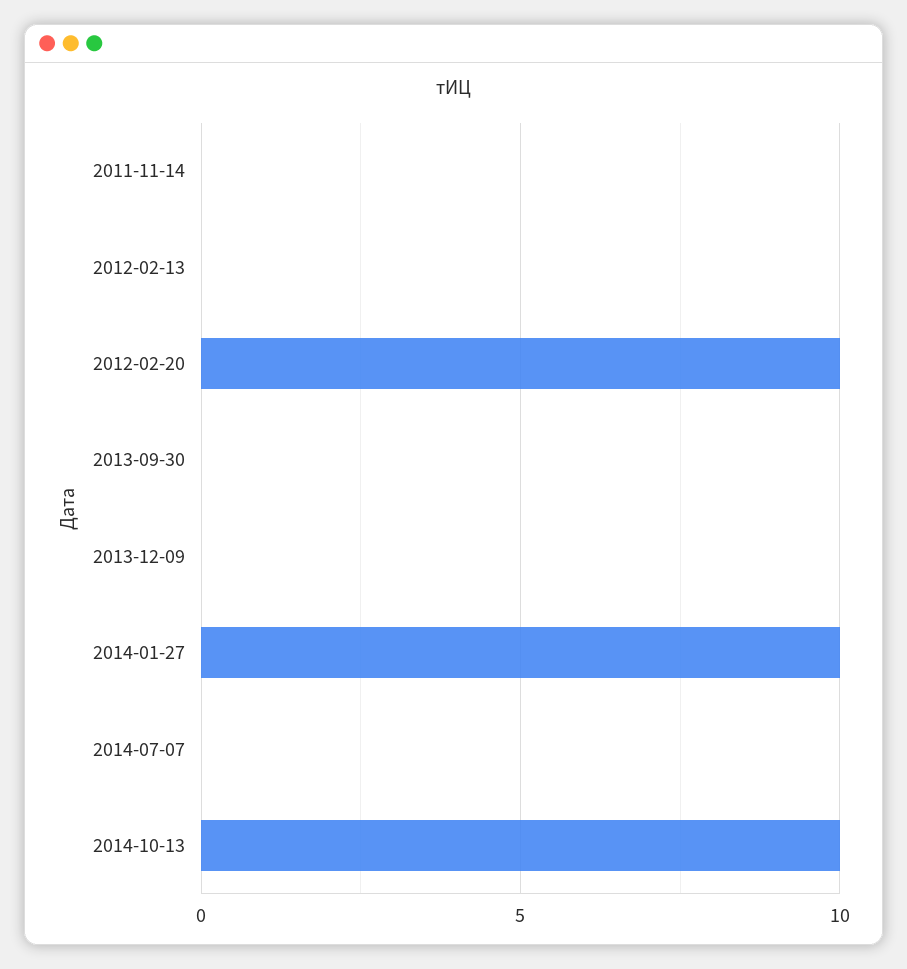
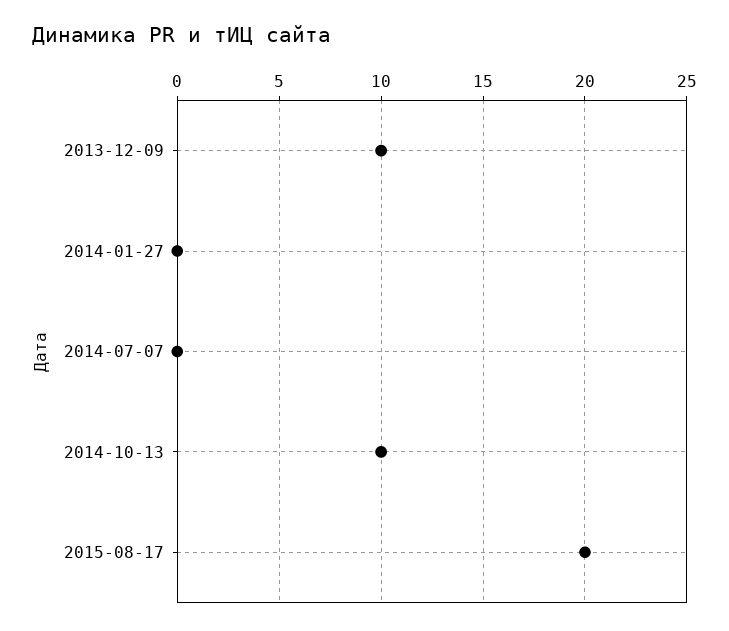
2011-11-14: 0 -> none
2012-02-13: 0 -> none
2012-02-20: 10 -> none
2013-09-30: 0 -> none
2013-12-09: 0 -> 10
2014-01-27: 10 -> 0
2015-08-17: none -> 20

